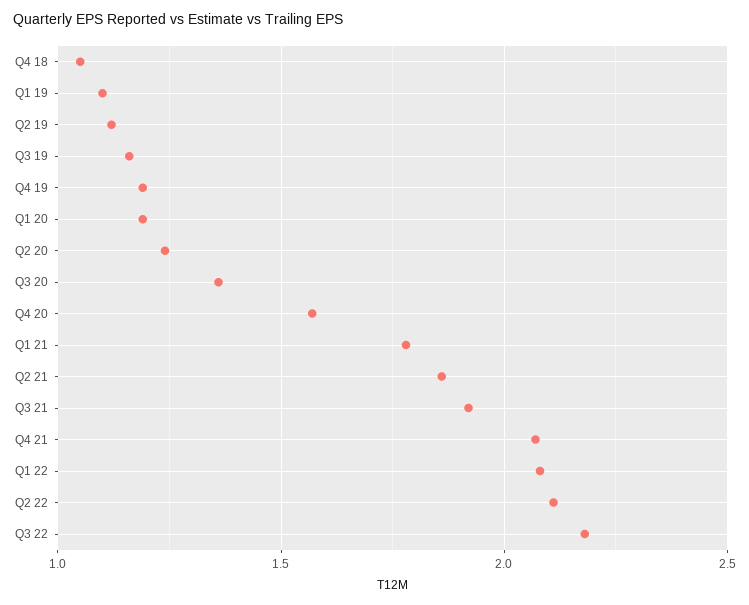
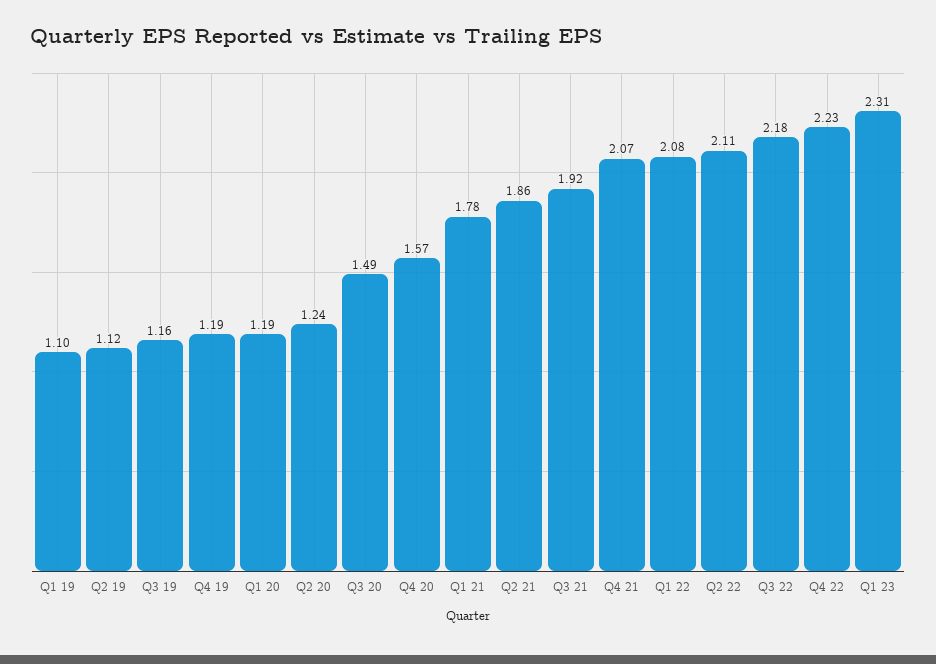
Q4 18: 1.05 -> none
Q3 20: 1.35 -> 1.49
Q4 22: none -> 2.23
Q1 23: none -> 2.31

